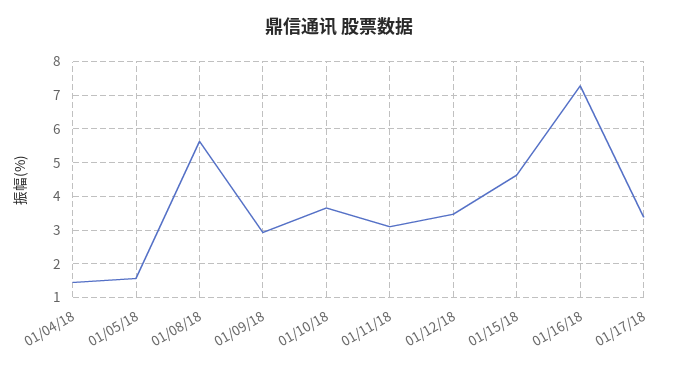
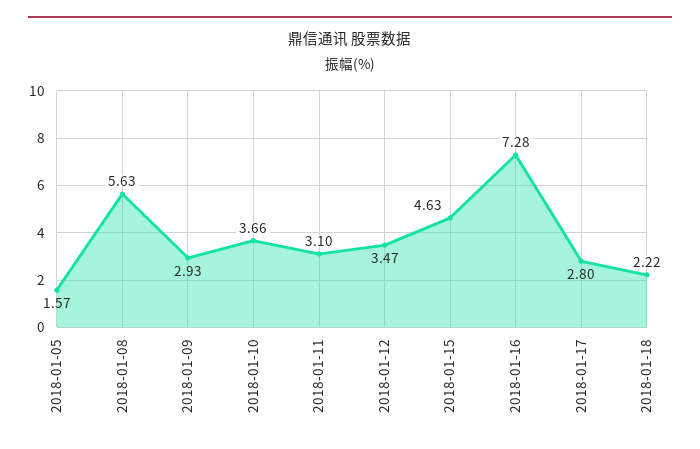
01/04/18: 1.4 -> none
01/17/18: 3.4 -> 2.8
2018-01-18: none -> 2.22

